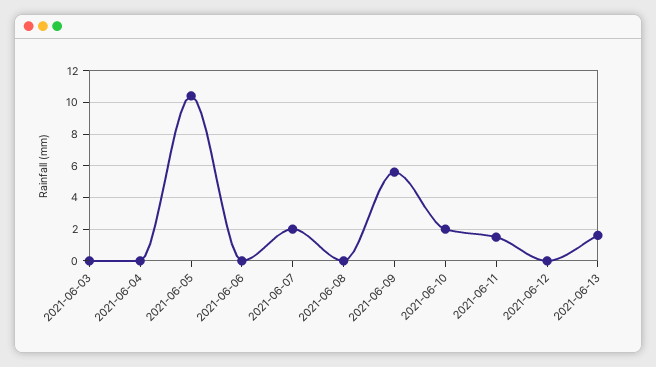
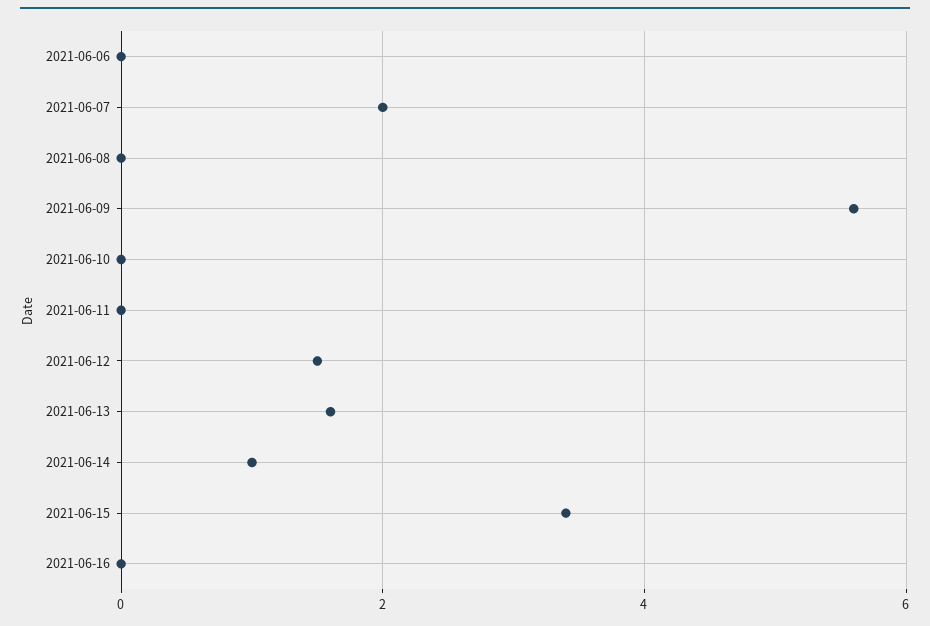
2021-06-03: 0 -> none
2021-06-04: 0 -> none
2021-06-05: 10.5 -> none
2021-06-10: 2 -> 0
2021-06-11: 1.5 -> 0
2021-06-12: 0 -> 1.5
2021-06-14: none -> 1
2021-06-15: none -> 3.5
2021-06-16: none -> 0

